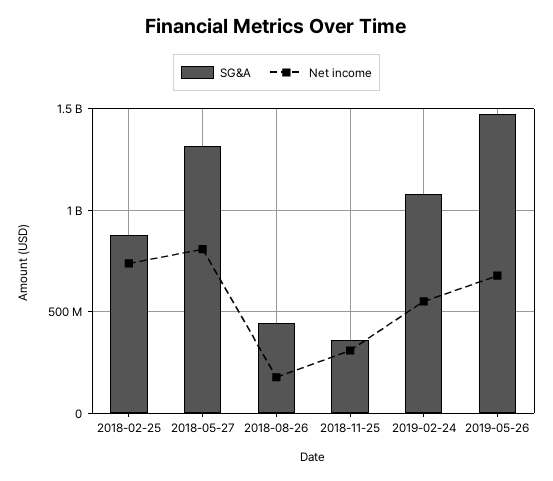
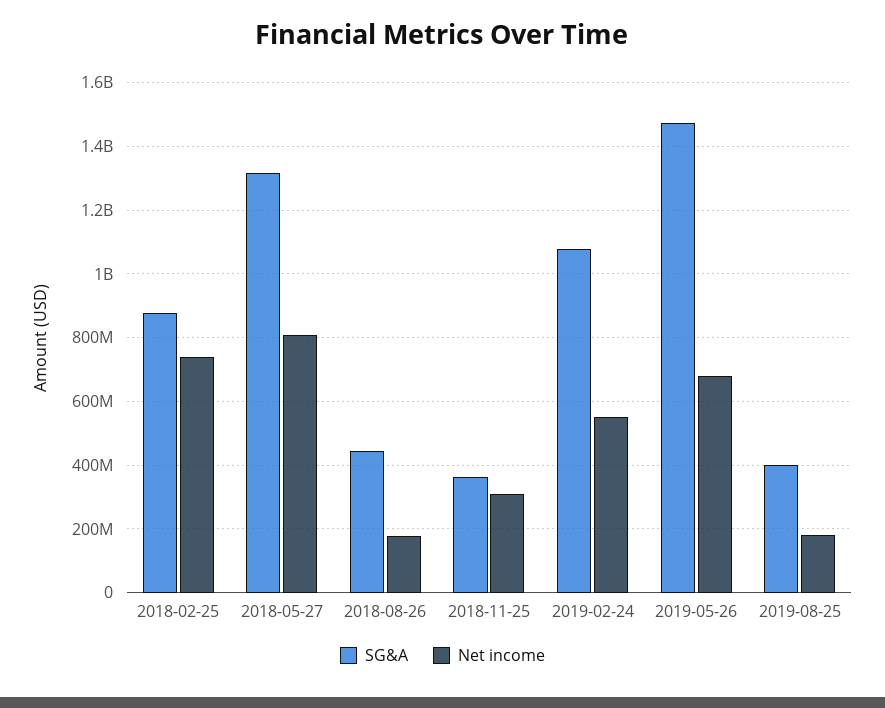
SG&A, 2019-08-25: none -> 400000000
Net income, 2019-08-25: none -> 180000000

